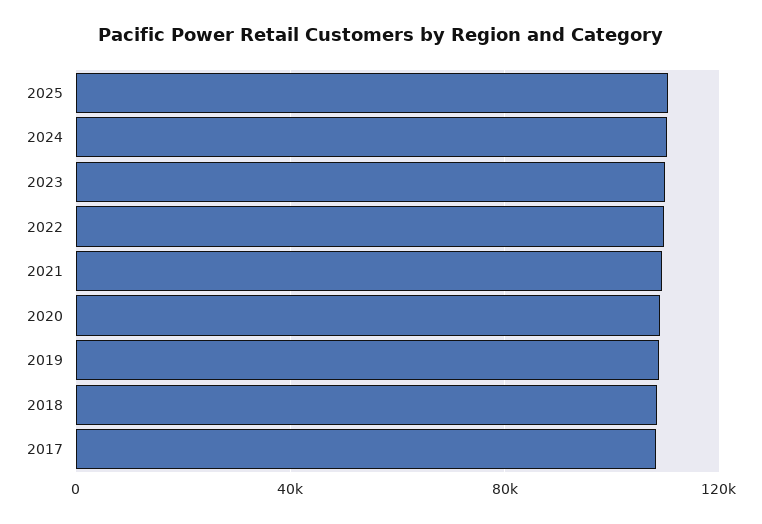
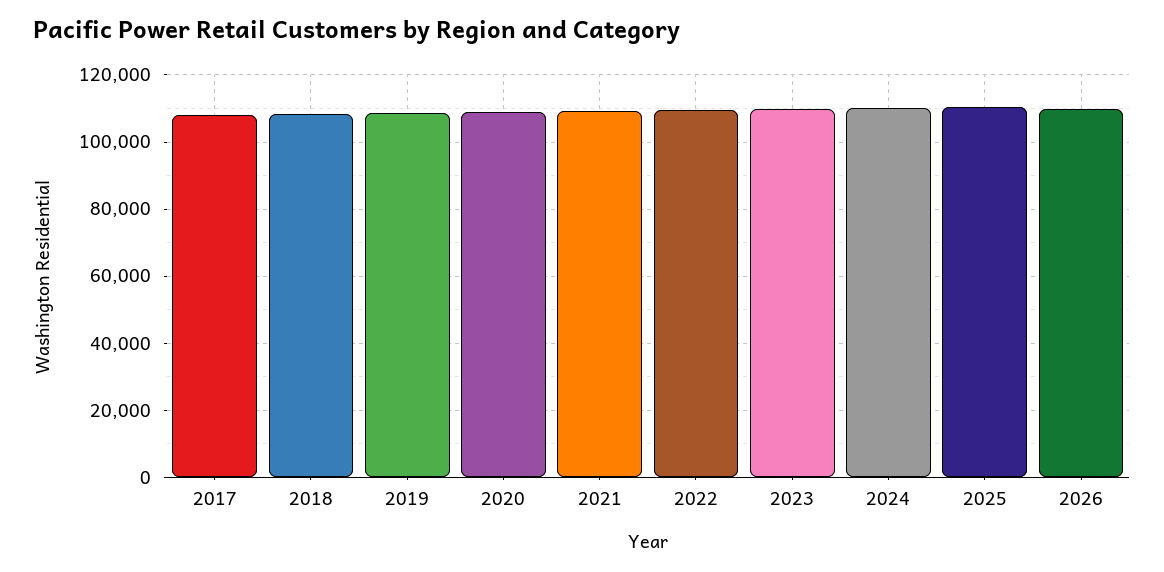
2026: none -> 110000

